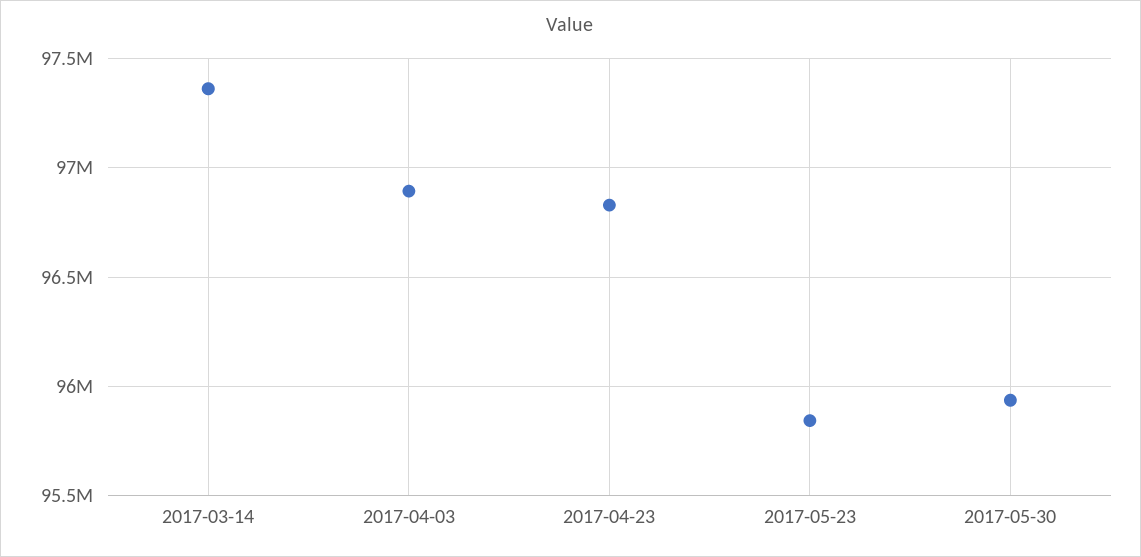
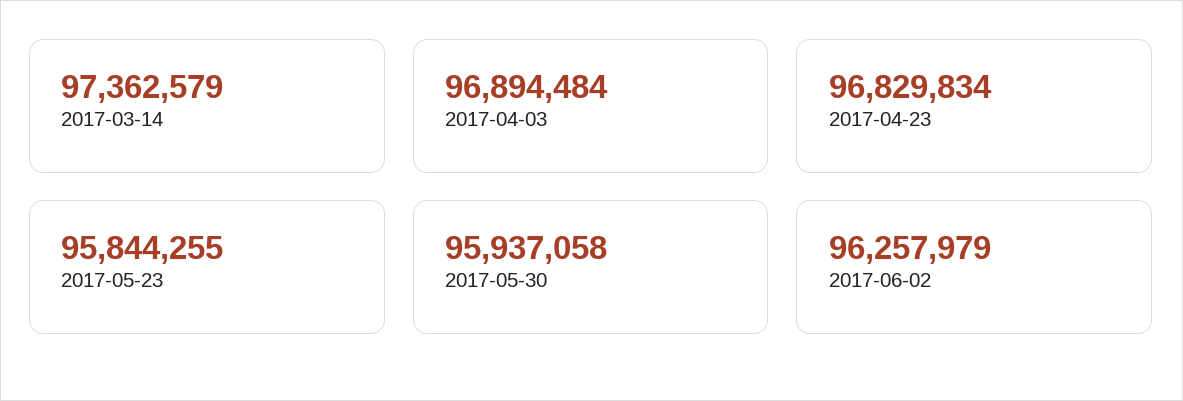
2017-06-02: none -> 96257979

